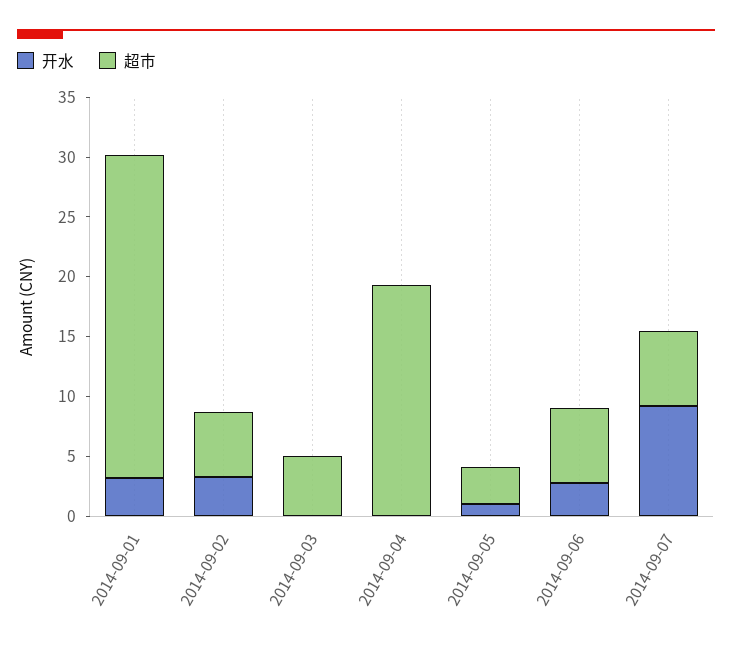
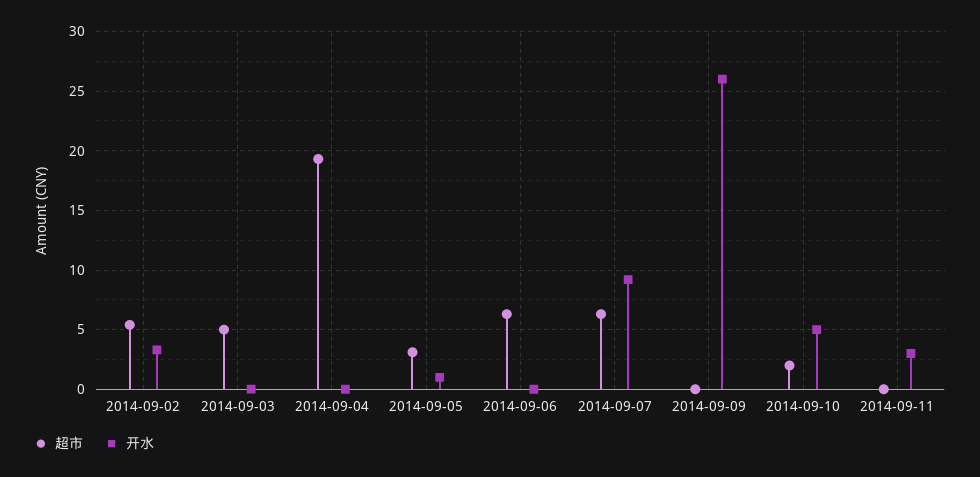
开水, 2014-09-01: 3 -> none
超市, 2014-09-01: 27 -> none
开水, 2014-09-06: 3 -> 0
超市, 2014-09-09: none -> 0
开水, 2014-09-09: none -> 26
超市, 2014-09-10: none -> 2
开水, 2014-09-10: none -> 5
超市, 2014-09-11: none -> 0
开水, 2014-09-11: none -> 3

